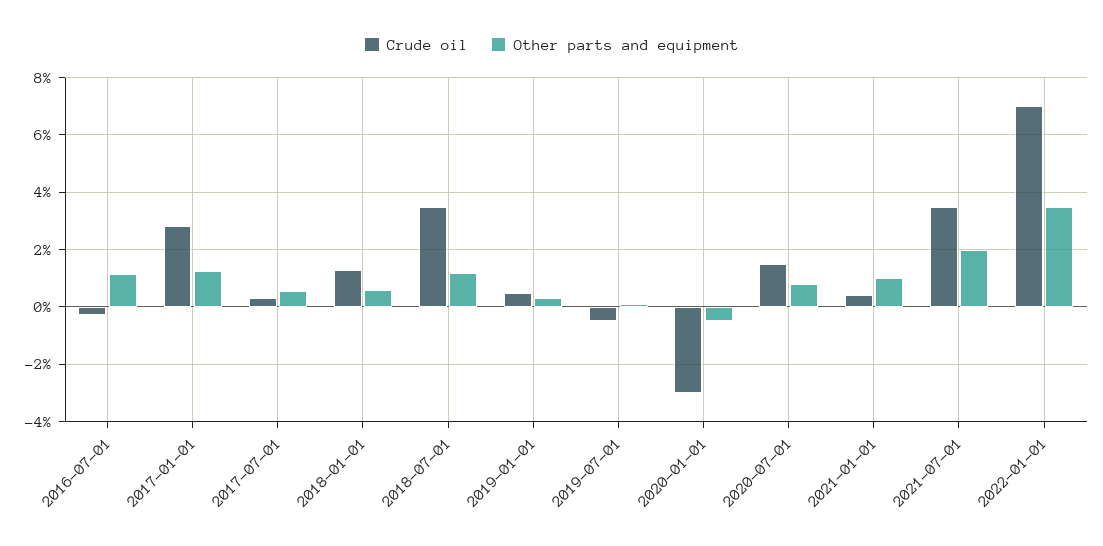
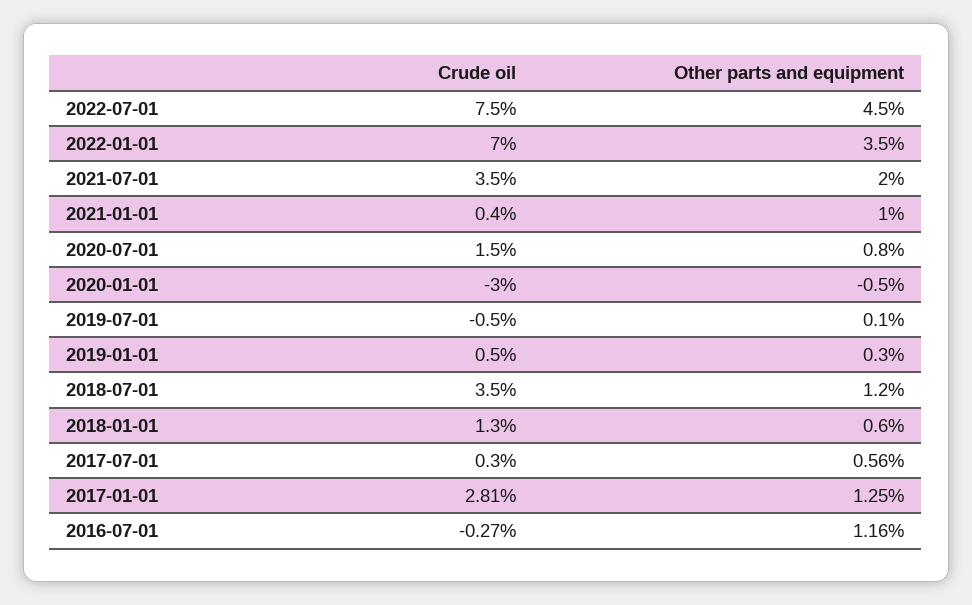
Crude oil, 2022-07-01: none -> 7.5
Other parts and equipment, 2022-07-01: none -> 4.5

